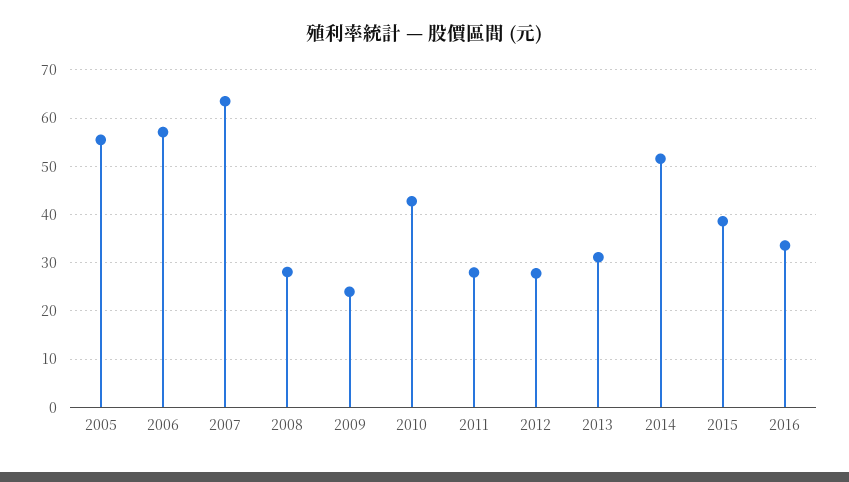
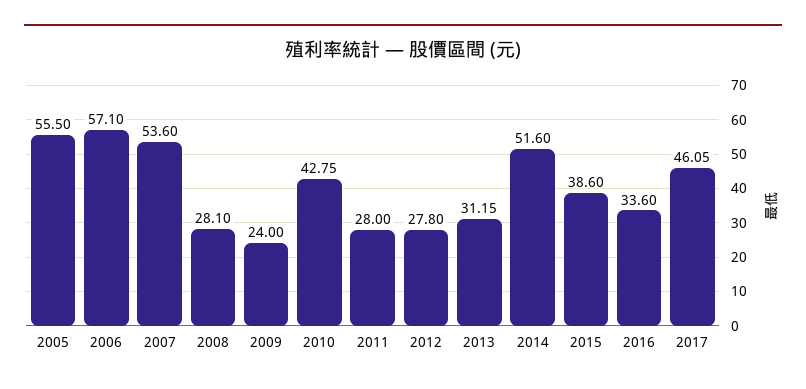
2007: 64 -> 53.6
2017: none -> 46.05

